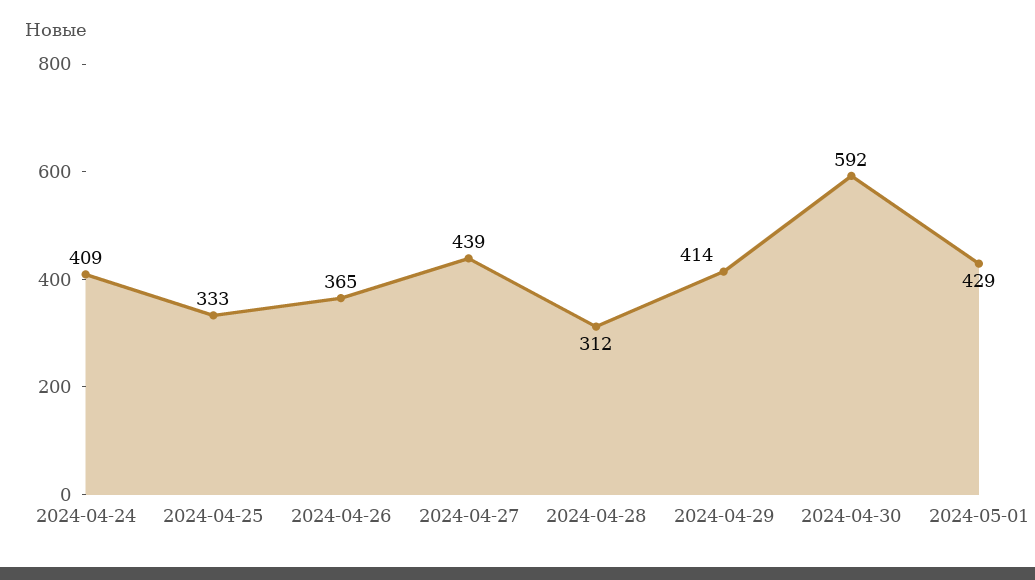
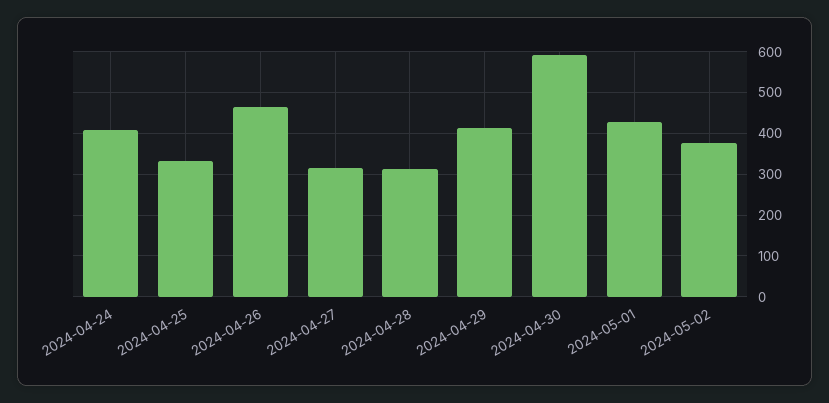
2024-04-26: 365 -> 460
2024-04-27: 439 -> 320
2024-05-02: none -> 380

